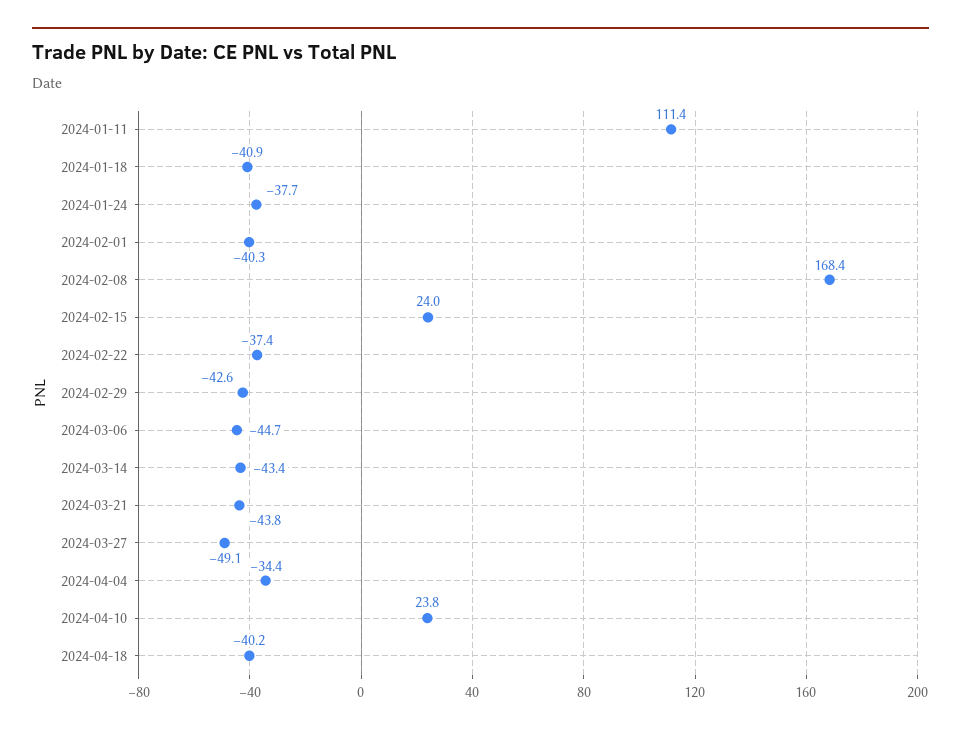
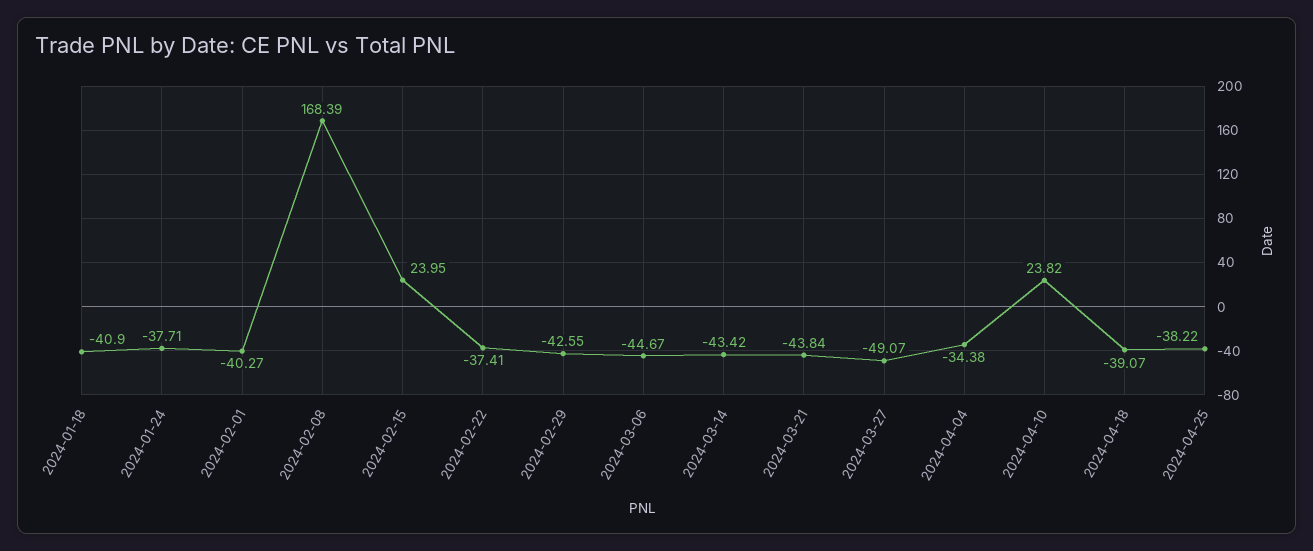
2024-01-11: 111.4 -> none
2024-04-18: -40.2 -> -39.07
2024-04-25: none -> -38.22

